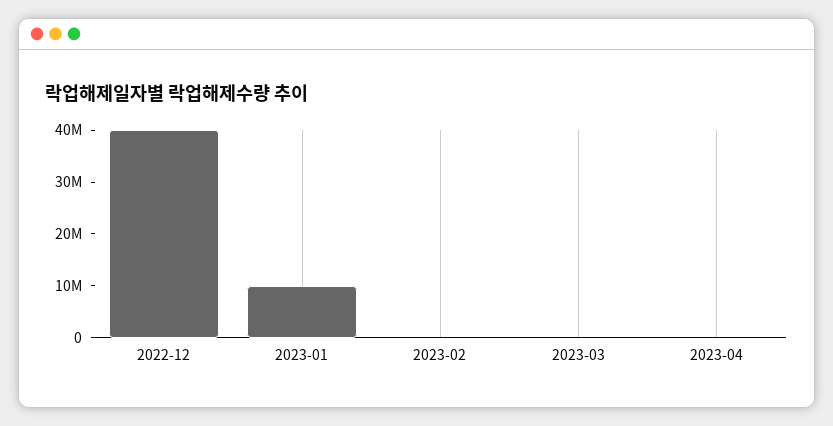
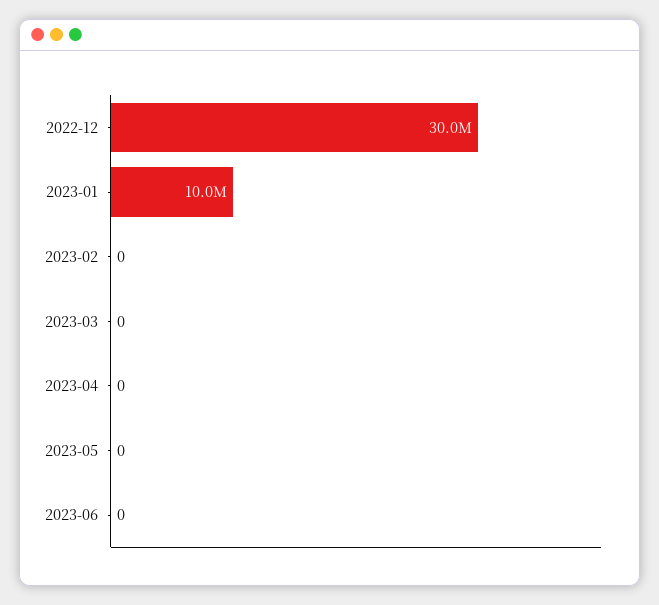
2022-12: 40000000 -> 30000000
2023-05: none -> 0
2023-06: none -> 0

